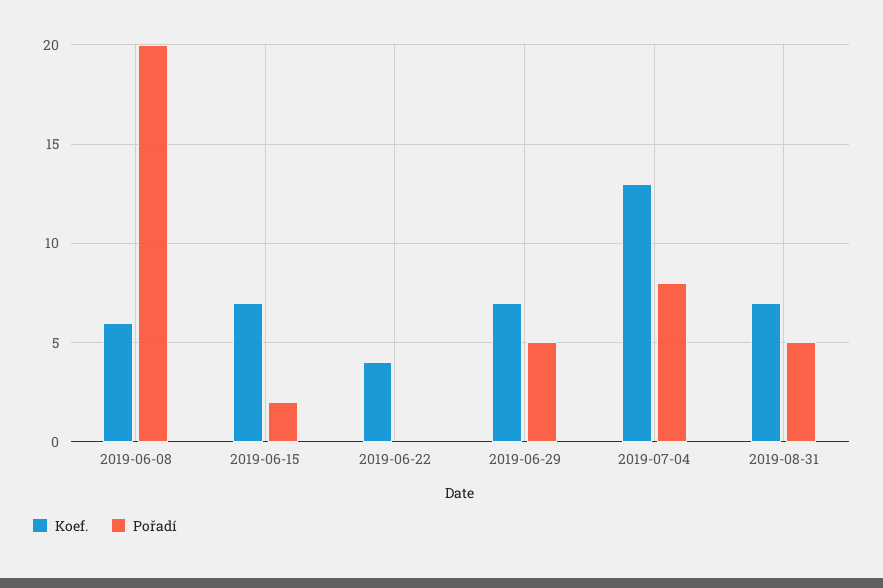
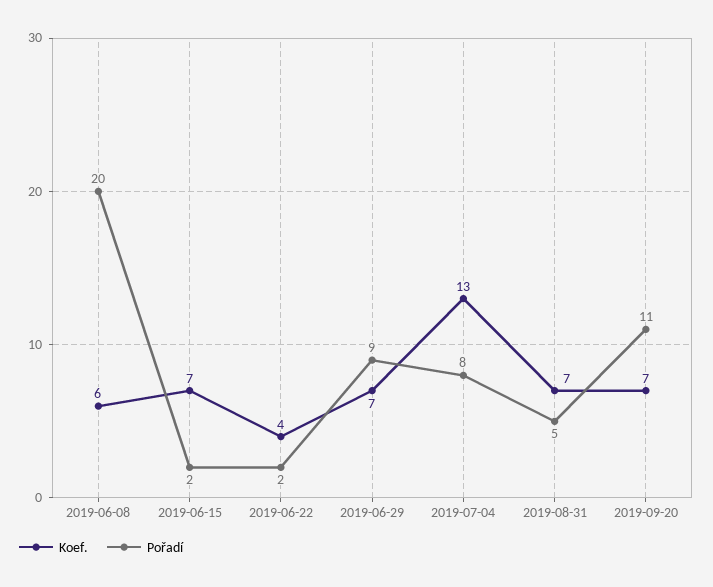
Pořadí, 2019-06-22: 0 -> 2
Pořadí, 2019-06-29: 5 -> 9
Koef., 2019-09-20: none -> 7
Pořadí, 2019-09-20: none -> 11

